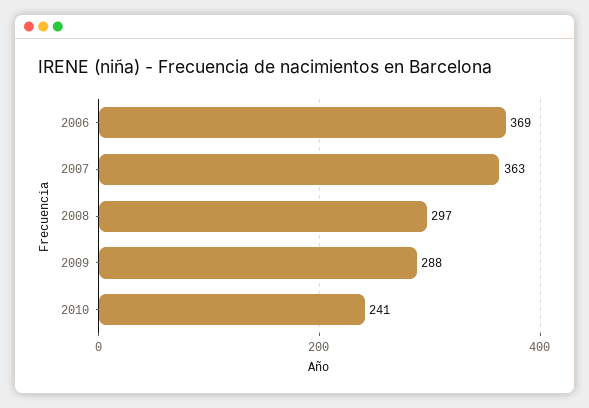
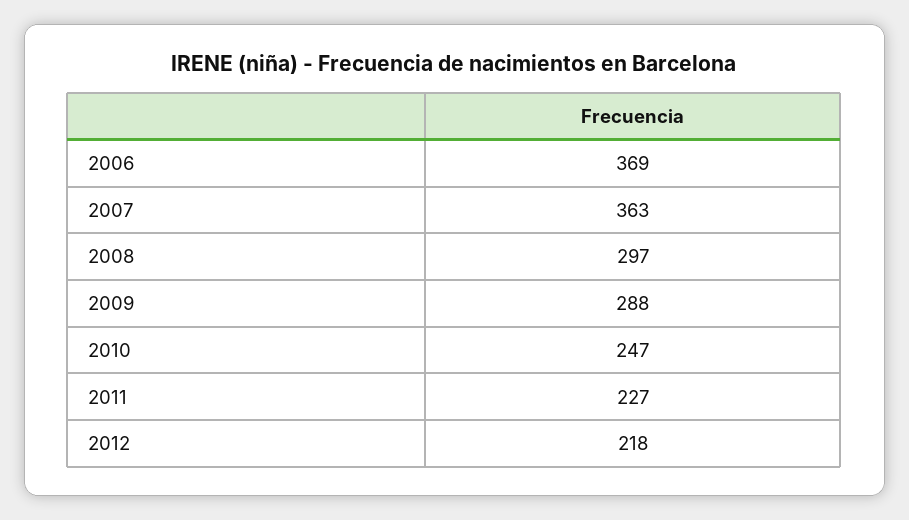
2010: 241 -> 247
2011: none -> 227
2012: none -> 218

